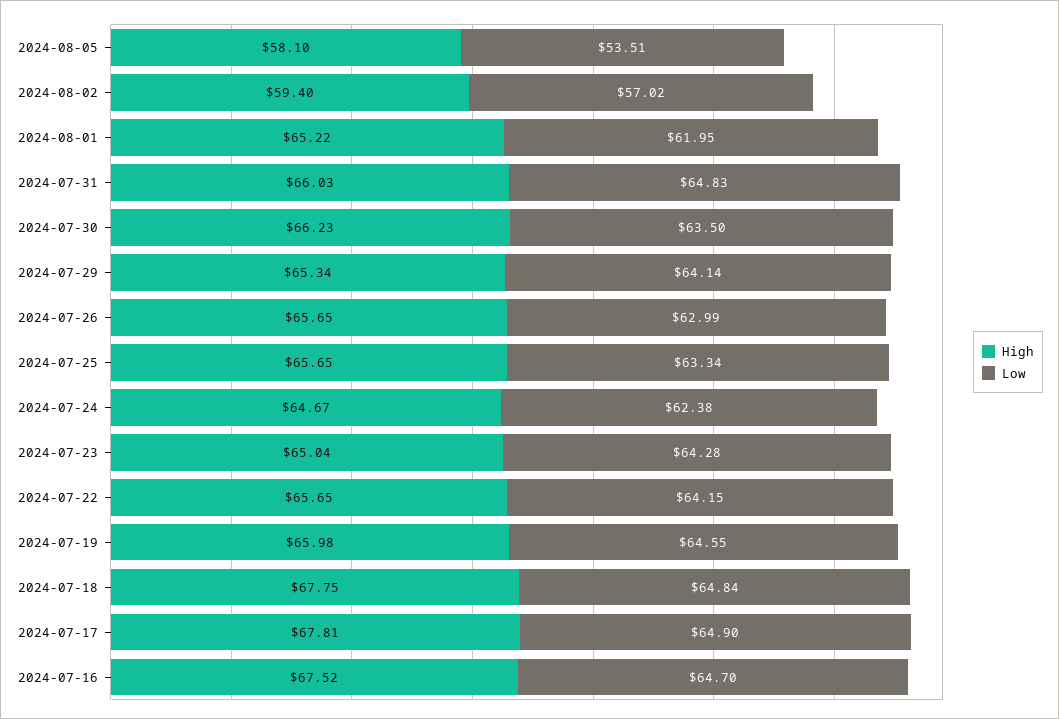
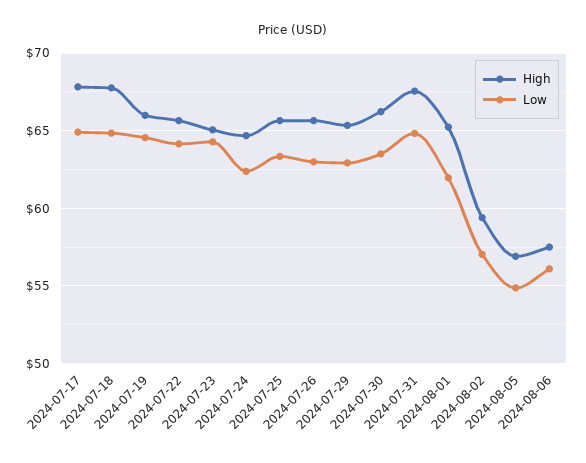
High, 2024-08-05: 58.1 -> 57
Low, 2024-08-05: 53.51 -> 55
High, 2024-07-31: 66.03 -> 67.5
Low, 2024-07-29: 64.14 -> 63
High, 2024-07-16: 67.52 -> none
Low, 2024-07-16: 64.7 -> none
High, 2024-08-06: none -> 57.5
Low, 2024-08-06: none -> 56

